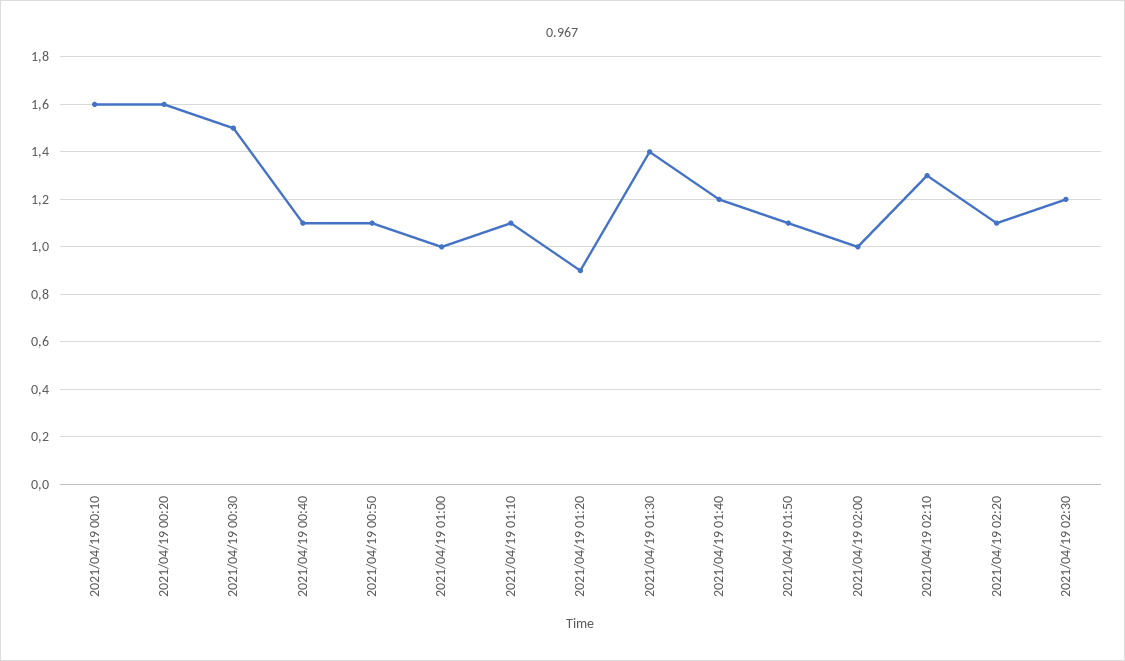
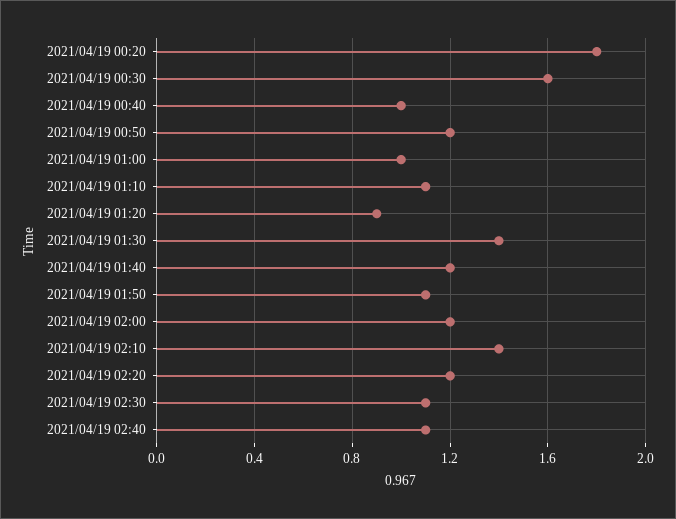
2021/04/19 00:10: 1.6 -> none
2021/04/19 00:20: 1.6 -> 1.8
2021/04/19 00:30: 1.5 -> 1.6
2021/04/19 00:40: 1.1 -> 1
2021/04/19 00:50: 1.1 -> 1.2
2021/04/19 02:00: 1 -> 1.2
2021/04/19 02:10: 1.3 -> 1.4
2021/04/19 02:20: 1.1 -> 1.2
2021/04/19 02:30: 1.2 -> 1.1
2021/04/19 02:40: none -> 1.1

